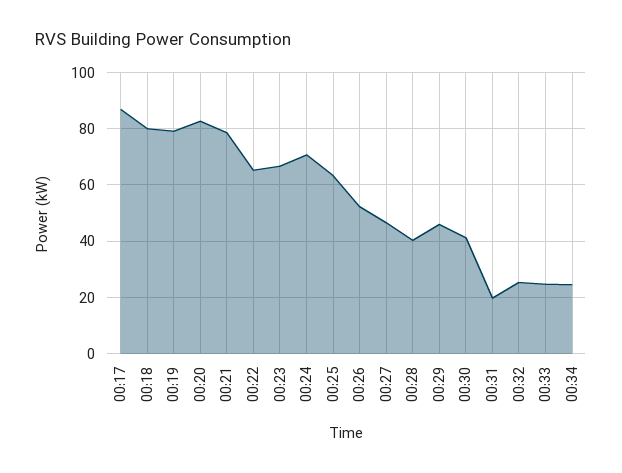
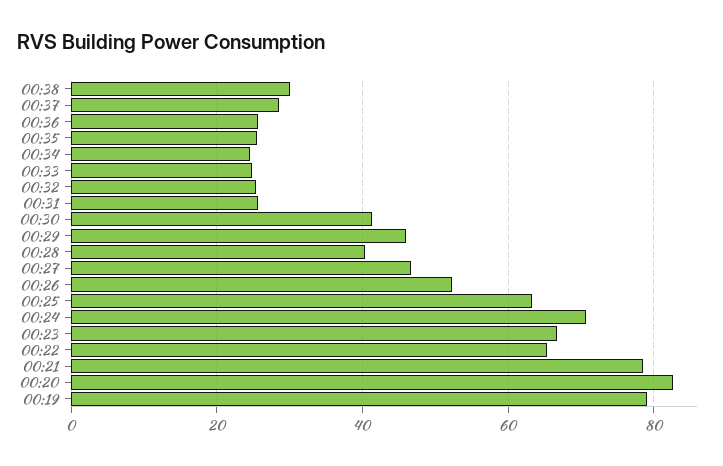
00:17: 87.5 -> none
00:18: 80 -> none
00:31: 20 -> 26
00:38: none -> 30
00:37: none -> 28
00:36: none -> 26
00:35: none -> 26

